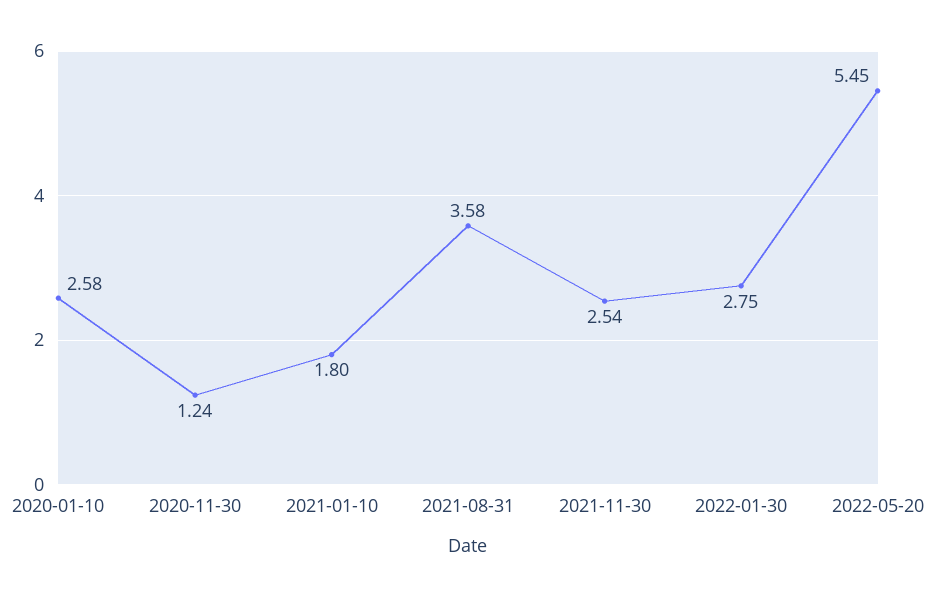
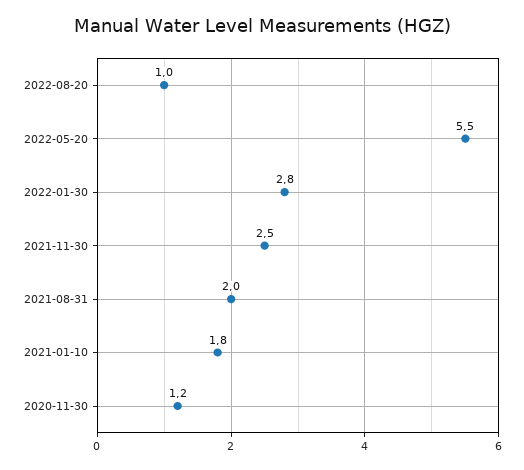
2020-01-10: 2.58 -> none
2021-08-31: 3.58 -> 2
2022-08-20: none -> 1

